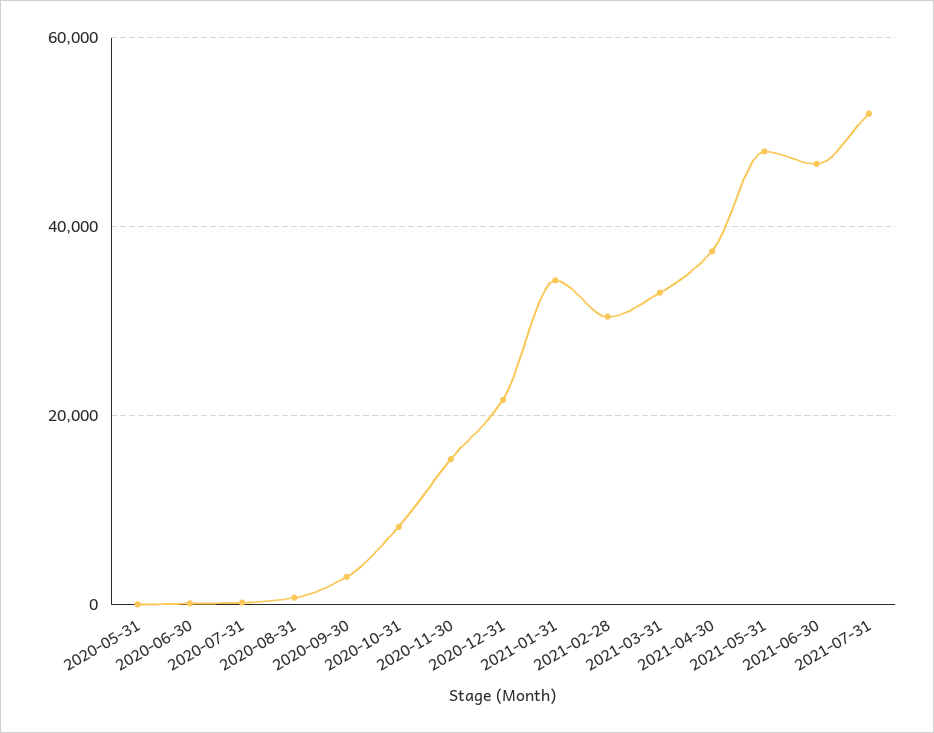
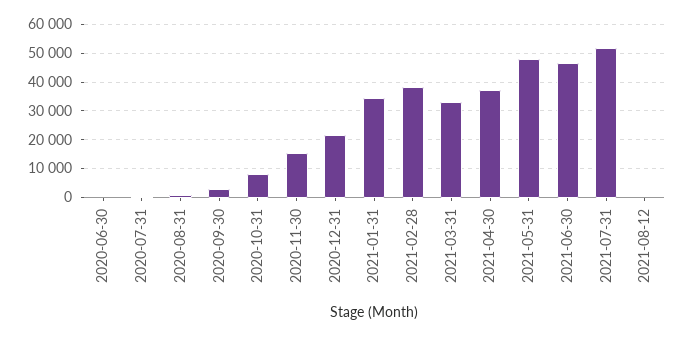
2020-05-31: 0 -> none
2021-02-28: 30000 -> 37500
2021-08-12: none -> 0

